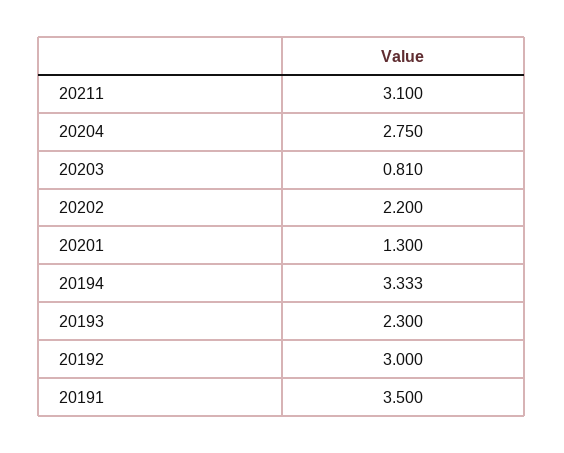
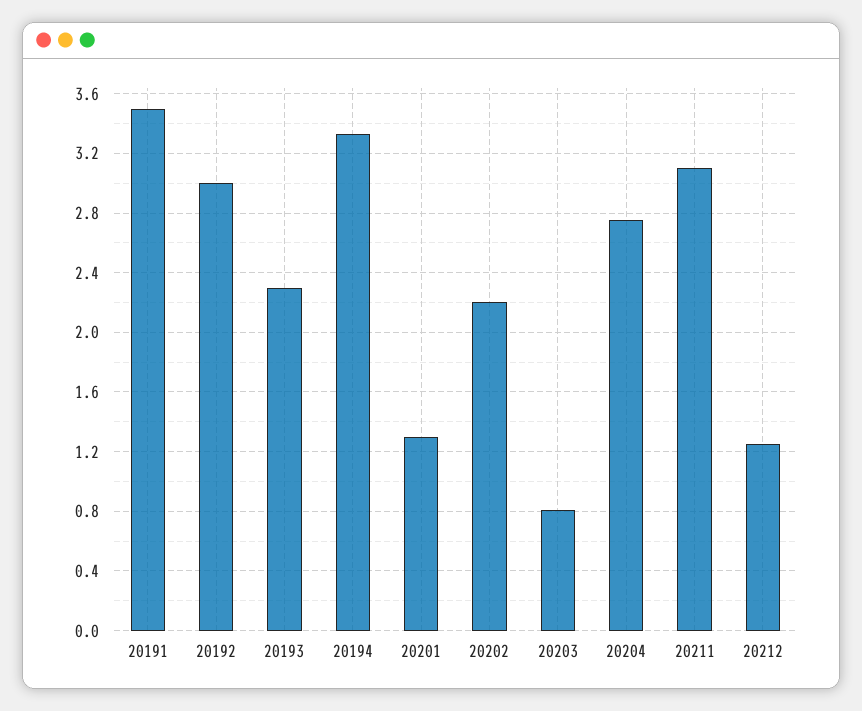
20212: none -> 1.25

